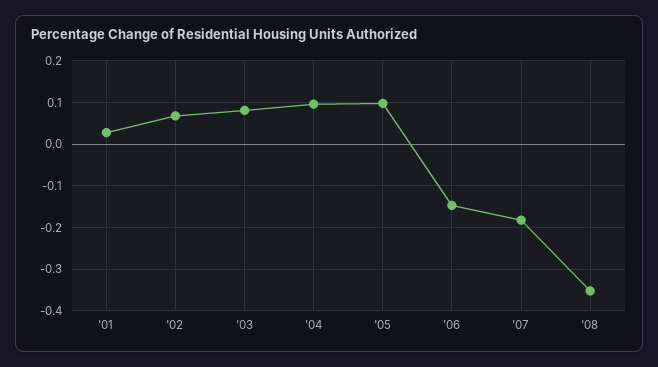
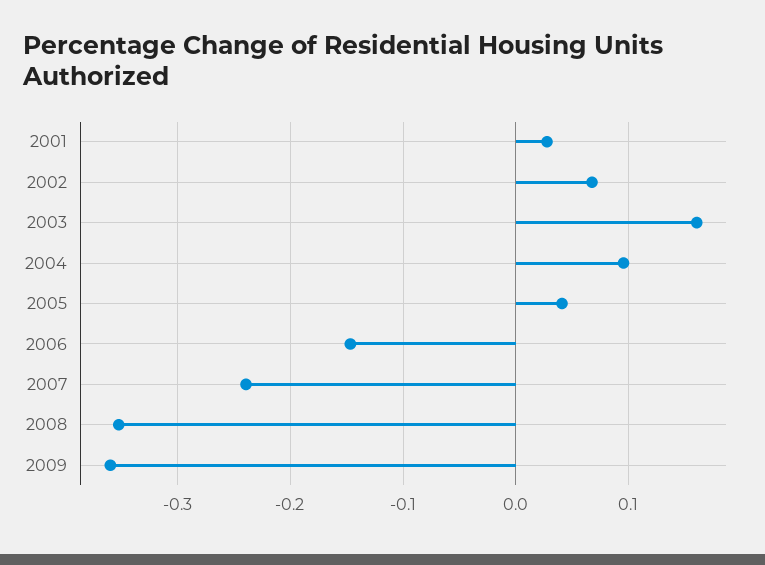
'03: 0.08 -> 0.16
'05: 0.1 -> 0.04
'07: -0.18 -> -0.24
2009: none -> -0.36

